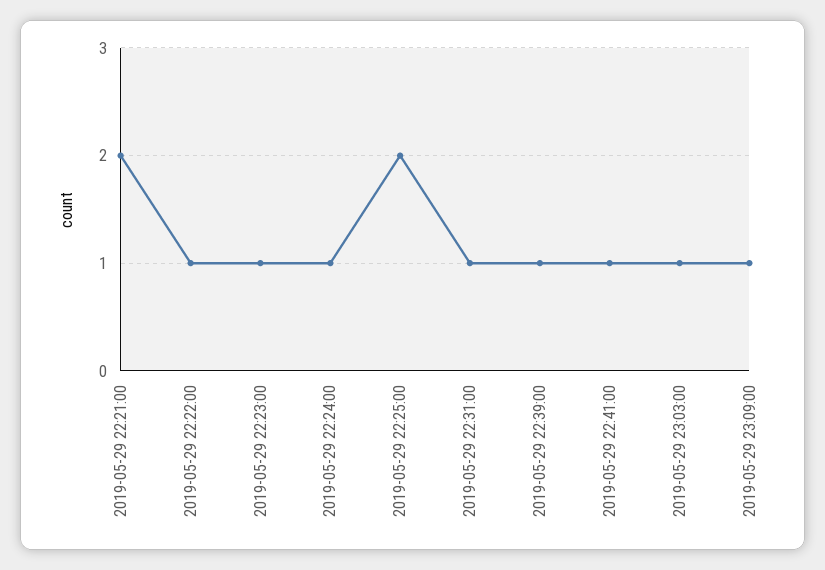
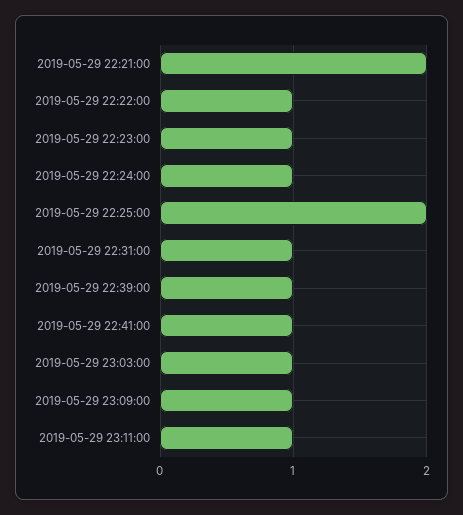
2019-05-29 23:11:00: none -> 1

